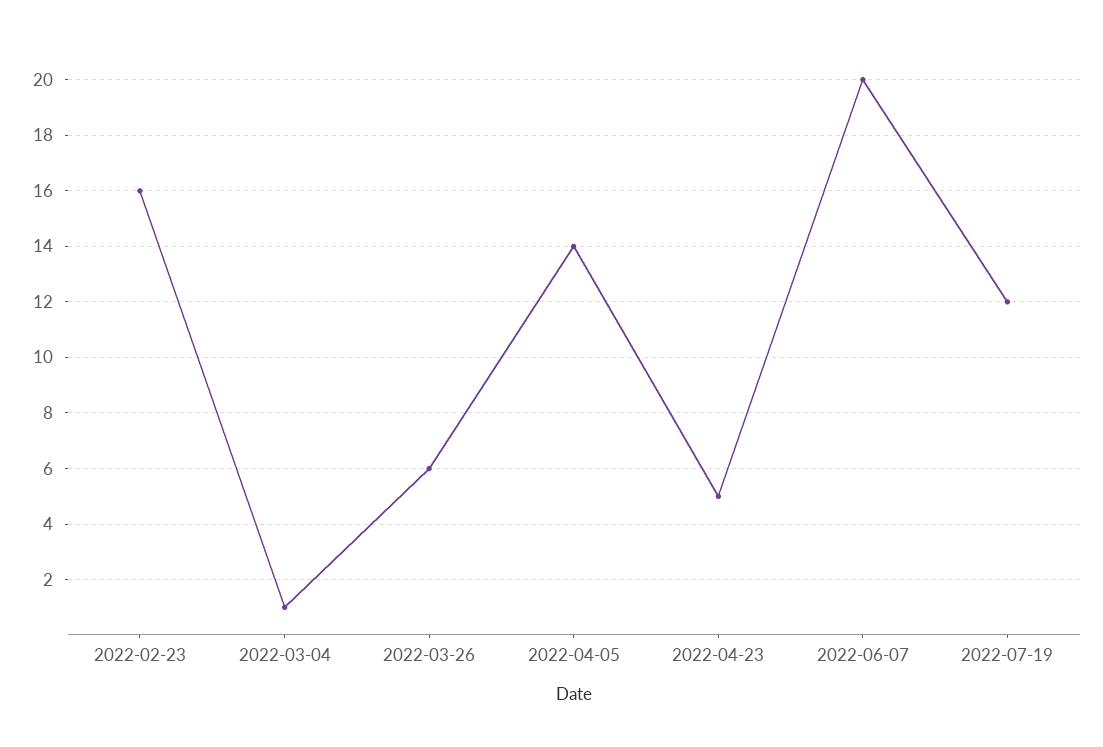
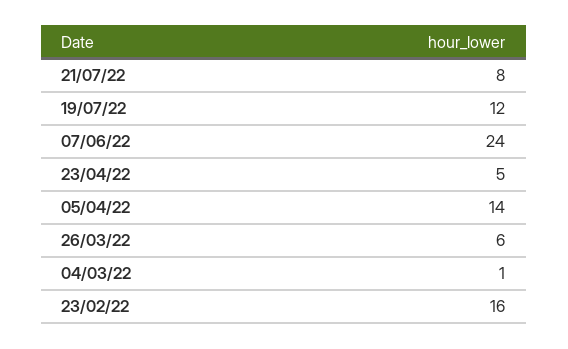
2022-06-07: 20 -> 24
21/07/22: none -> 8

